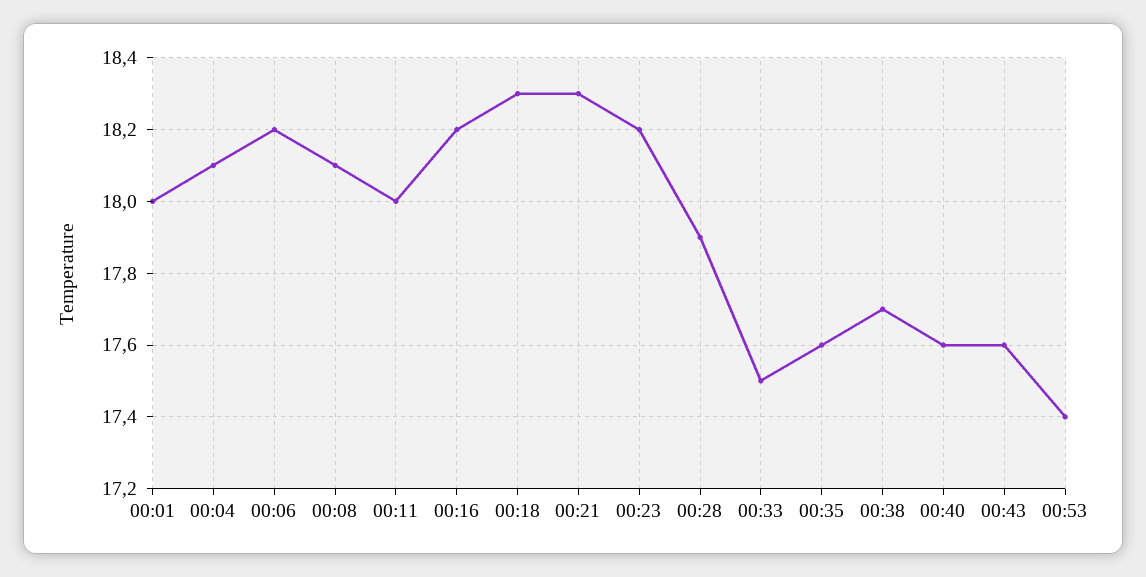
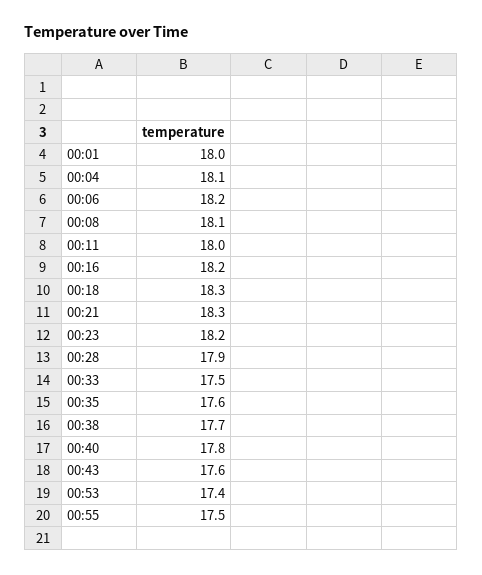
00:40: 17.6 -> 17.8
00:55: none -> 17.5

